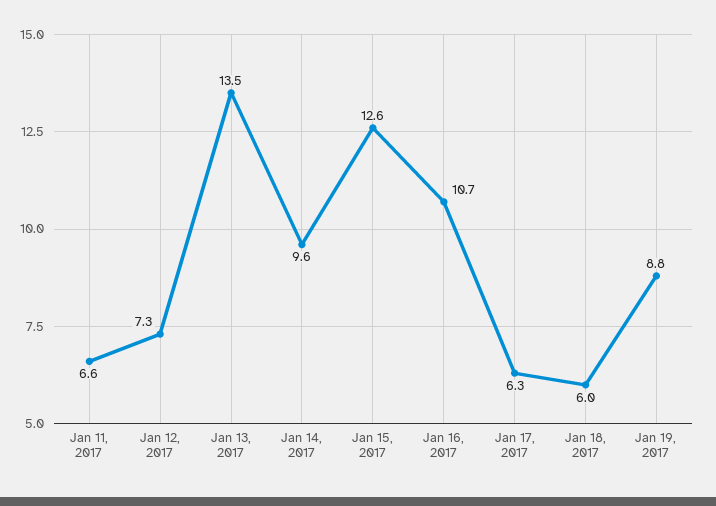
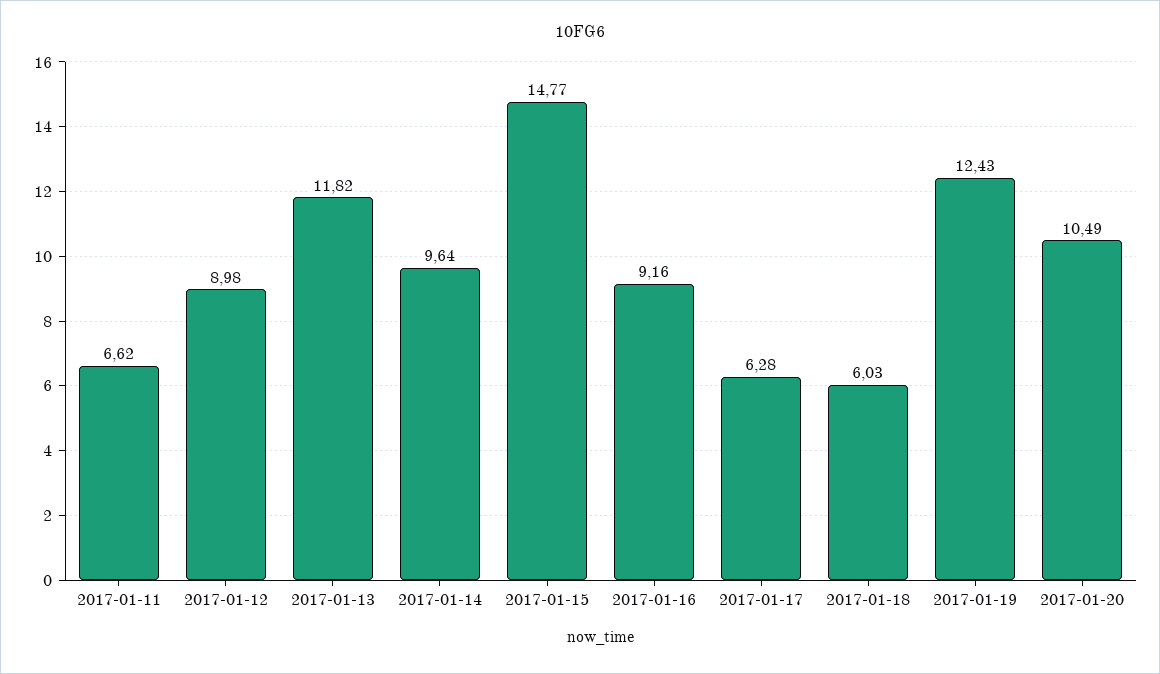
Jan 12, 2017: 7.3 -> 8.98
Jan 13, 2017: 13.5 -> 11.82
Jan 15, 2017: 12.6 -> 14.77
Jan 16, 2017: 10.7 -> 9.16
Jan 19, 2017: 8.8 -> 12.43
2017-01-20: none -> 10.49

